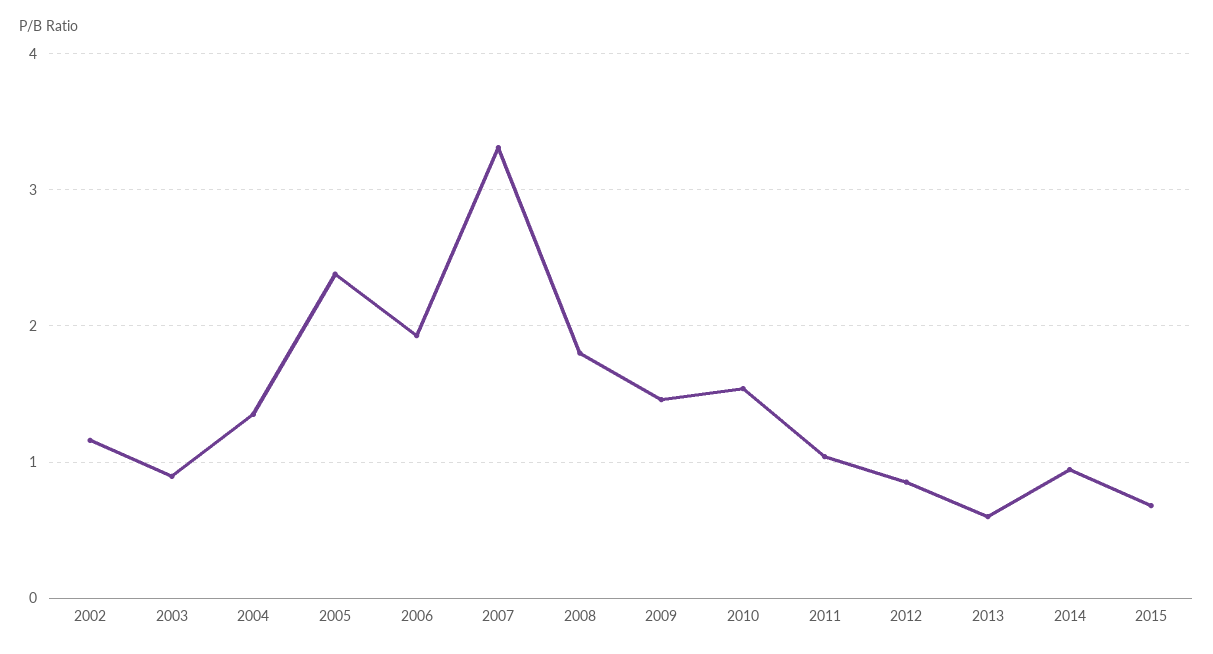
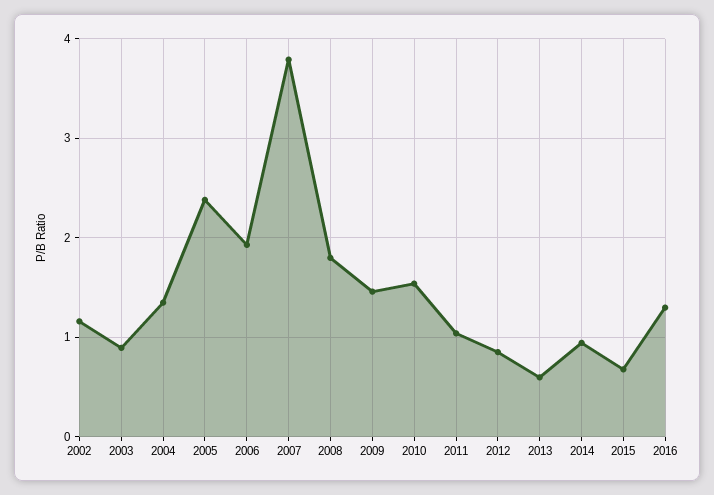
2007: 3.3 -> 3.8
2016: none -> 1.3

